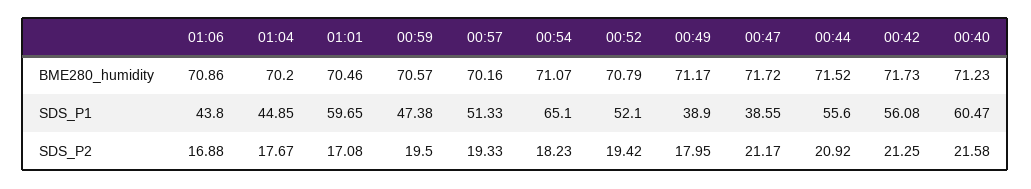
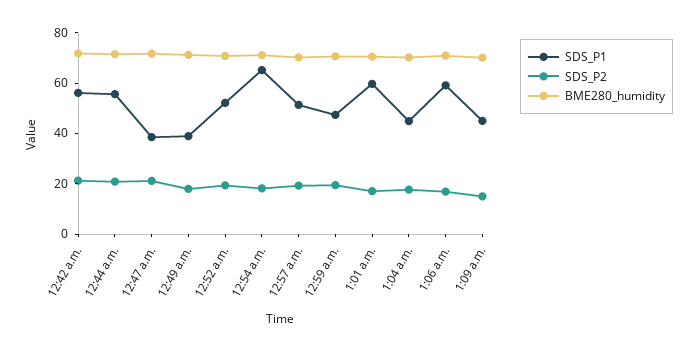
BME280_humidity, 00:40: 71.23 -> none
SDS_P1, 01:06: 43.8 -> 60
SDS_P1, 00:40: 60.47 -> none
SDS_P2, 00:40: 21.58 -> none
SDS_P1, 1:09 a.m.: none -> 45
SDS_P2, 1:09 a.m.: none -> 15
BME280_humidity, 1:09 a.m.: none -> 70

